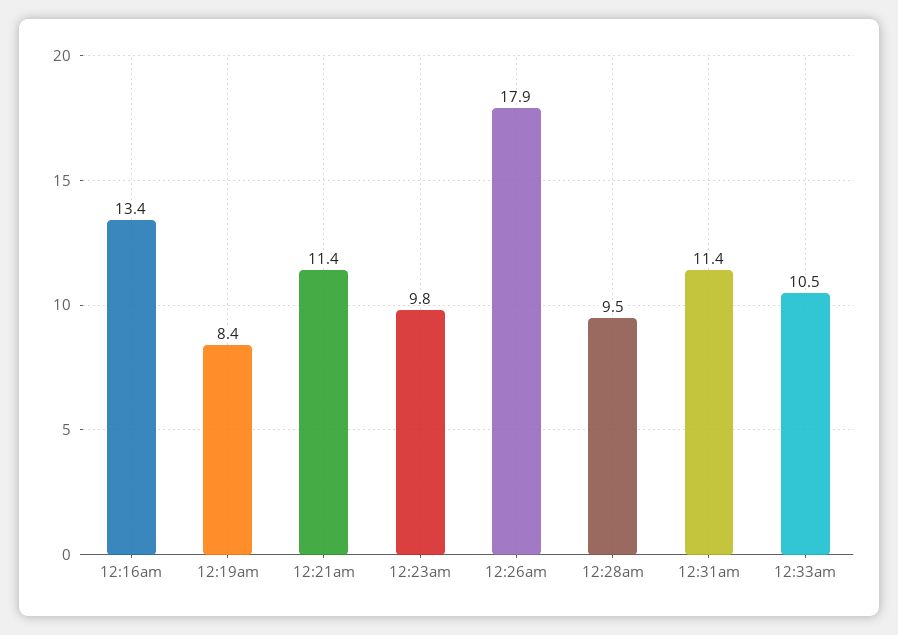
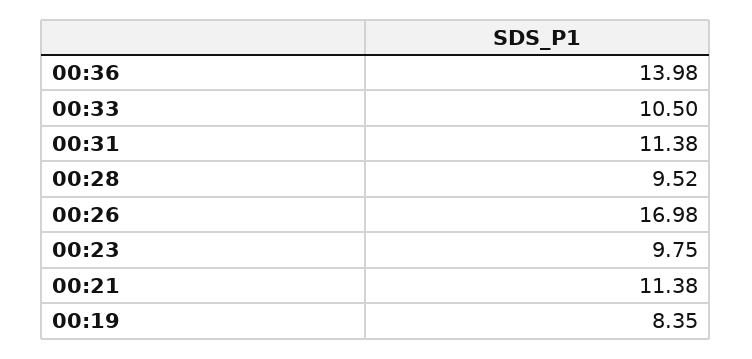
12:16am: 13.4 -> none
12:26am: 17.9 -> 16.98
00:36: none -> 13.98

